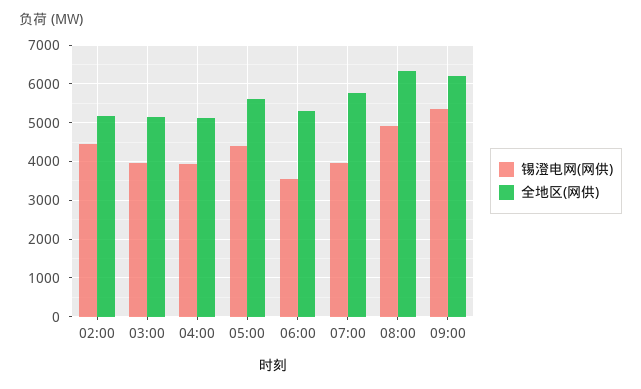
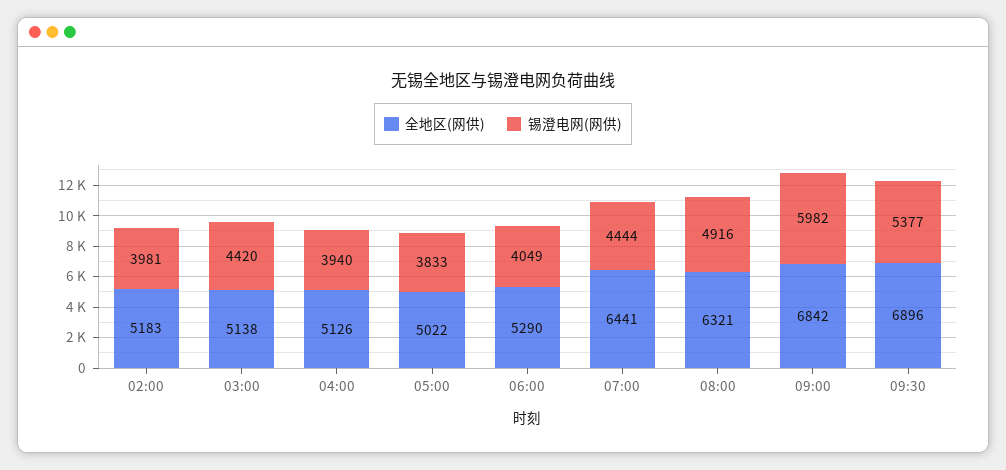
锡澄电网(网供), 02:00: 4400 -> 3981
锡澄电网(网供), 03:00: 4000 -> 4420
锡澄电网(网供), 05:00: 4400 -> 3833
全地区(网供), 05:00: 5600 -> 5022
锡澄电网(网供), 06:00: 3600 -> 4049
锡澄电网(网供), 07:00: 4000 -> 4444
全地区(网供), 07:00: 5800 -> 6441
锡澄电网(网供), 09:00: 5400 -> 5982
全地区(网供), 09:00: 6200 -> 6842
全地区(网供), 09:30: none -> 6896
锡澄电网(网供), 09:30: none -> 5377

